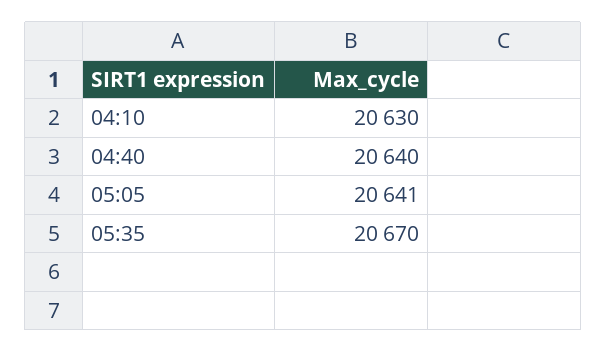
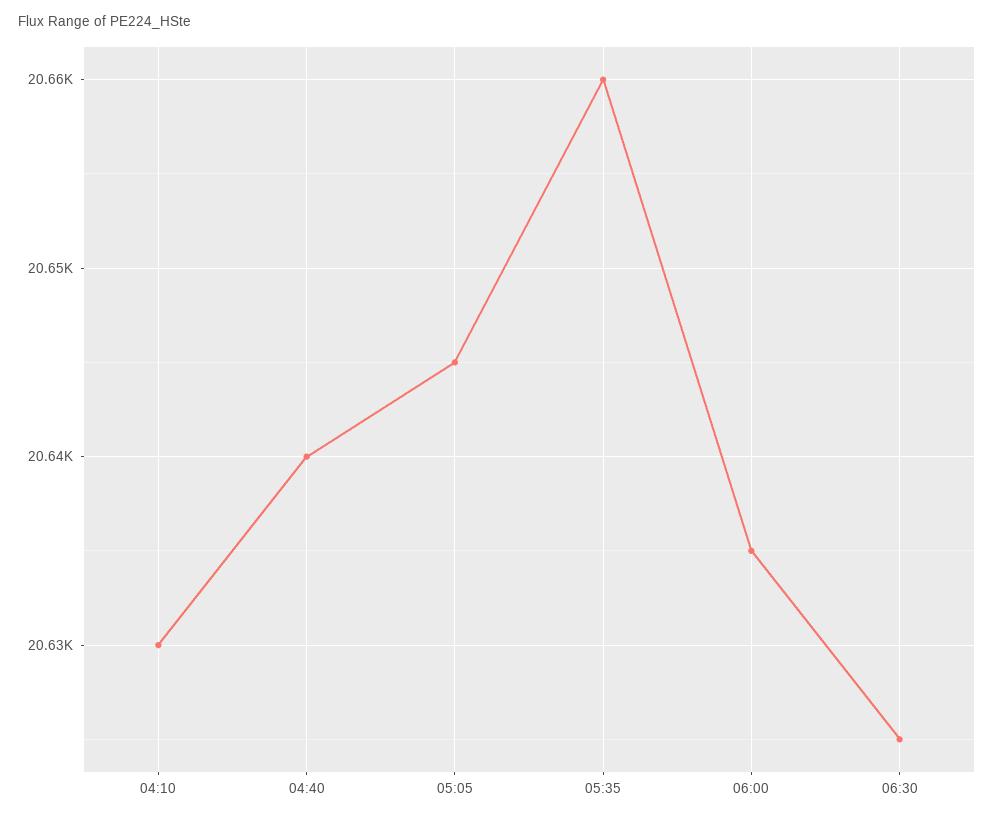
05:05: 20641 -> 20645
05:35: 20670 -> 20660
06:00: none -> 20635
06:30: none -> 20625

